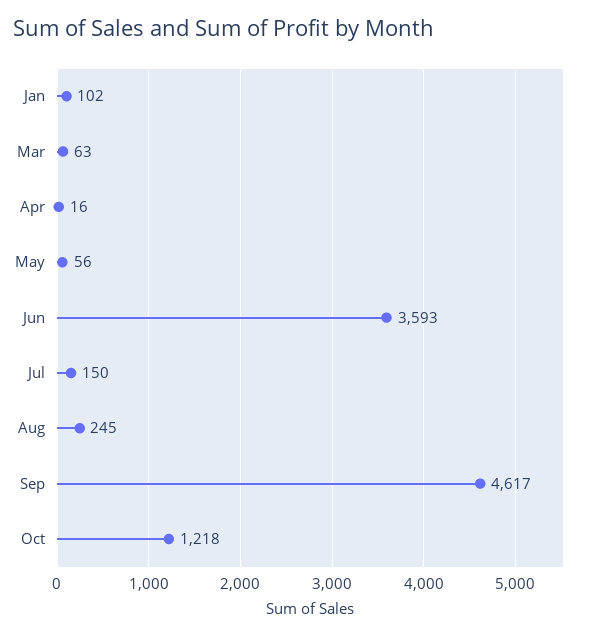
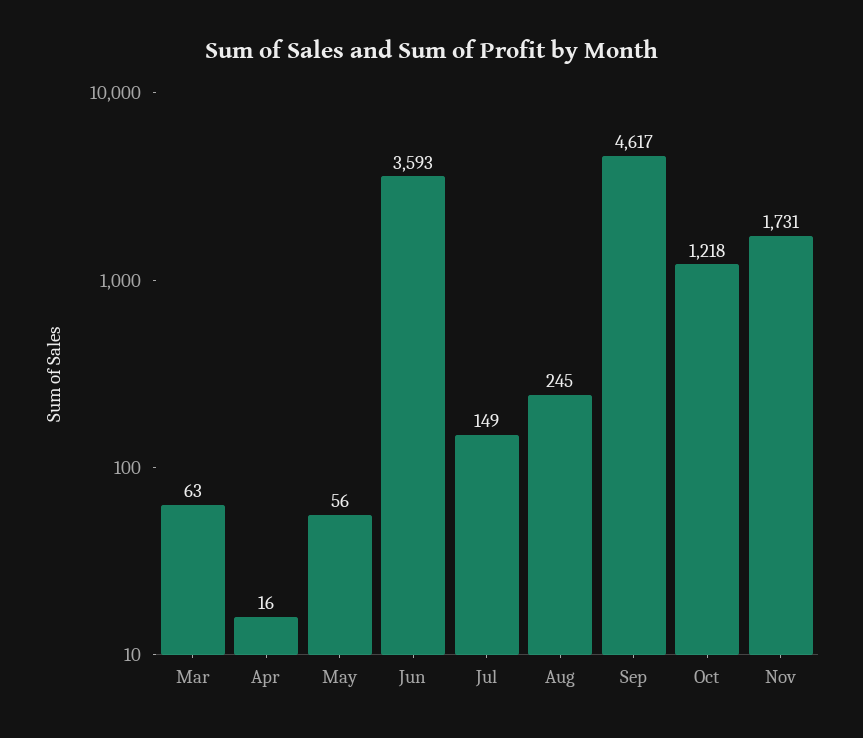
Jan: 102 -> none
Jul: 150 -> 149
Nov: none -> 1731

